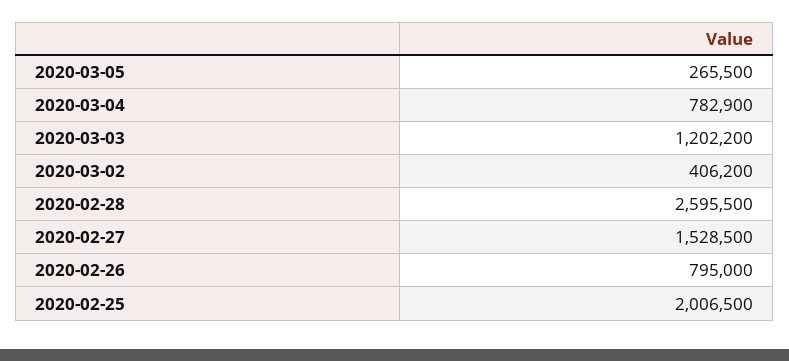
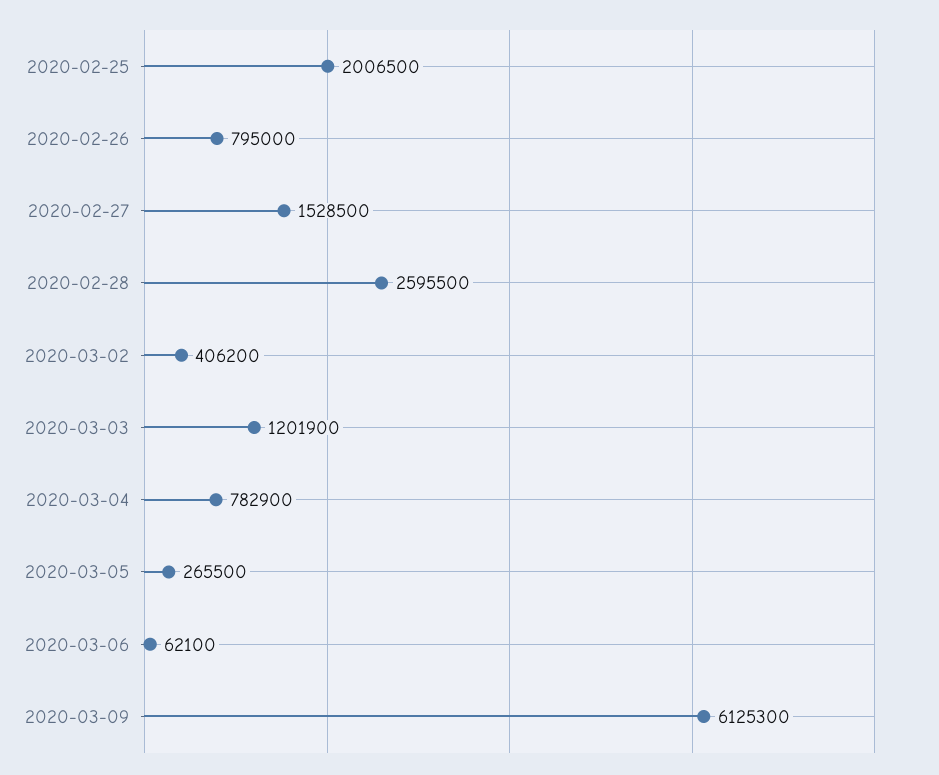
2020-03-03: 1202200 -> 1201900
2020-03-06: none -> 62100
2020-03-09: none -> 6125300

